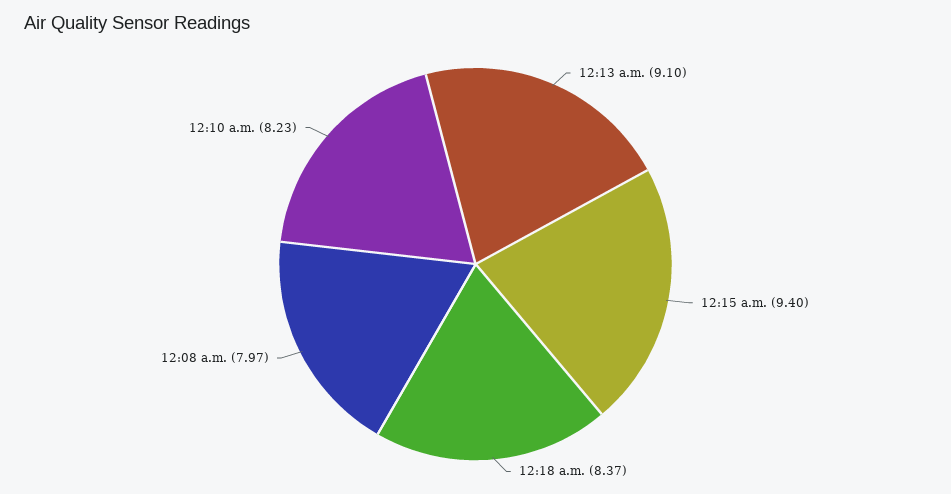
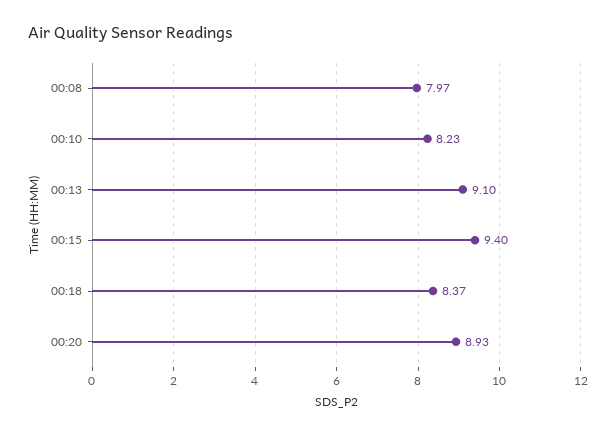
00:20: none -> 8.93

